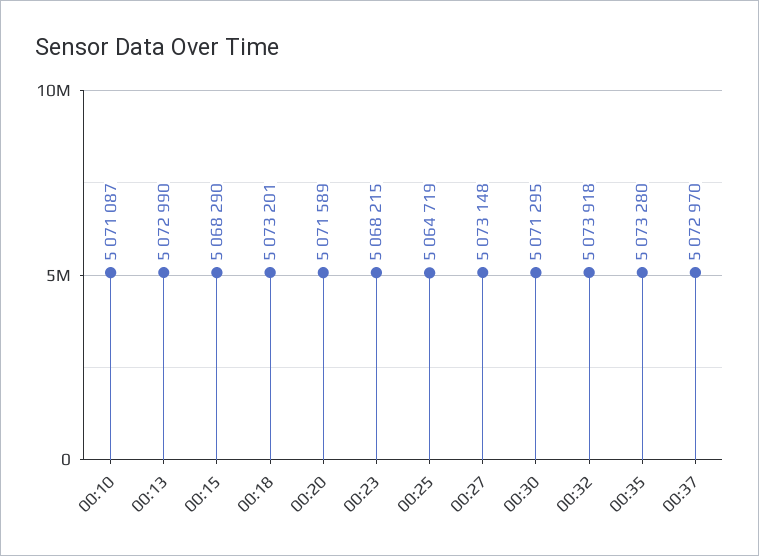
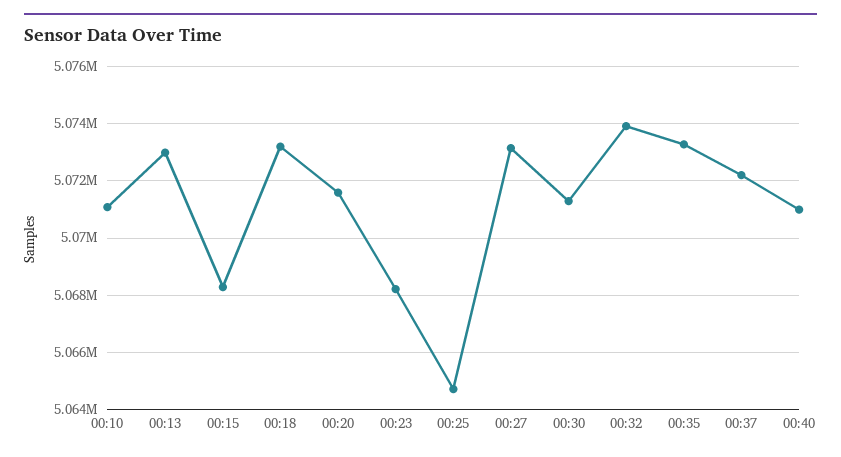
00:37: 5072970 -> 5072250
00:40: none -> 5071000

